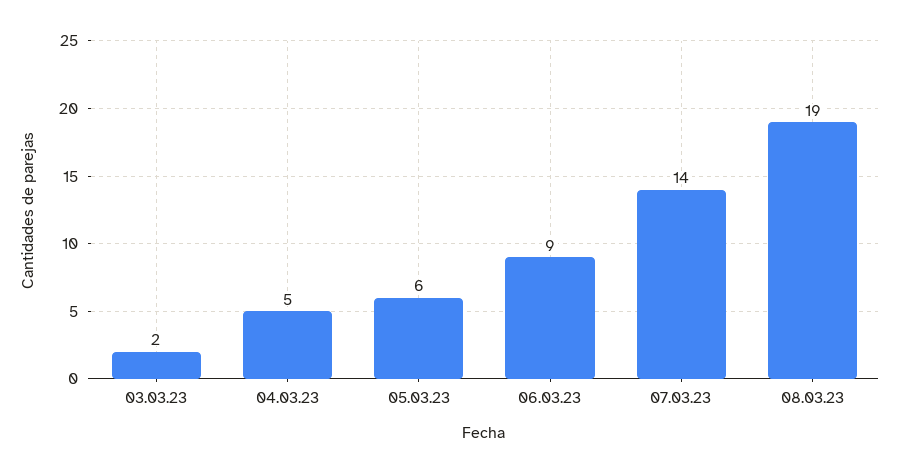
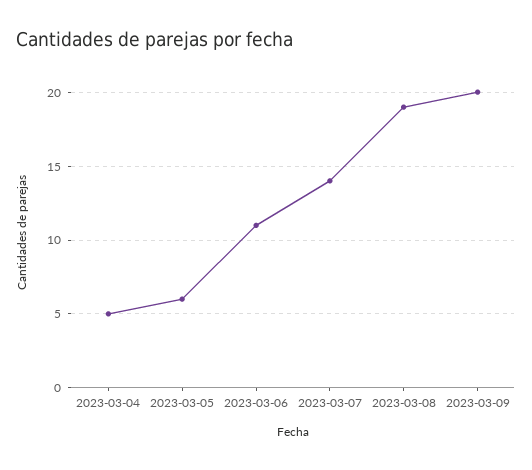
03.03.23: 2 -> none
06.03.23: 9 -> 11
2023-03-09: none -> 20

